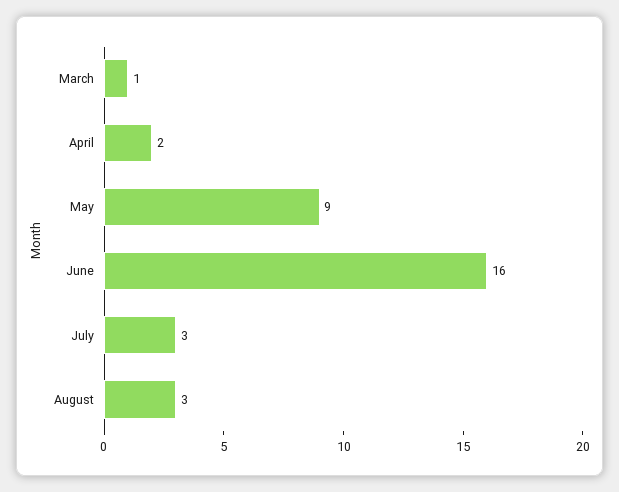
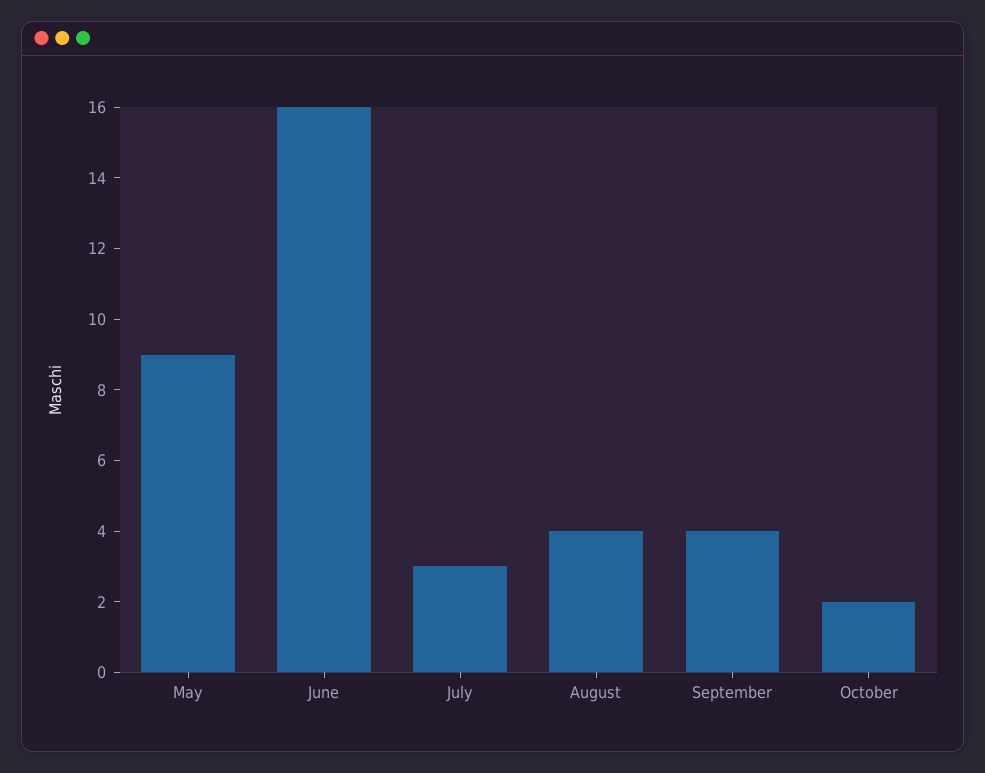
March: 1 -> none
April: 2 -> none
August: 3 -> 4
September: none -> 4
October: none -> 2

